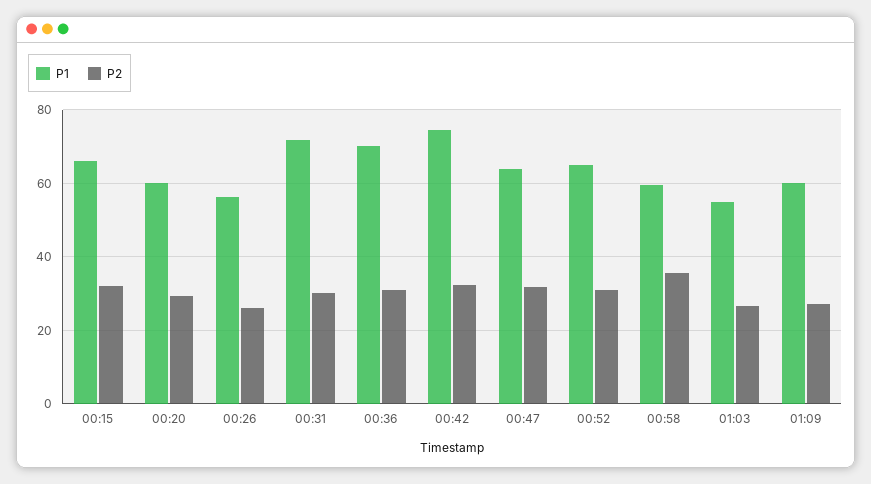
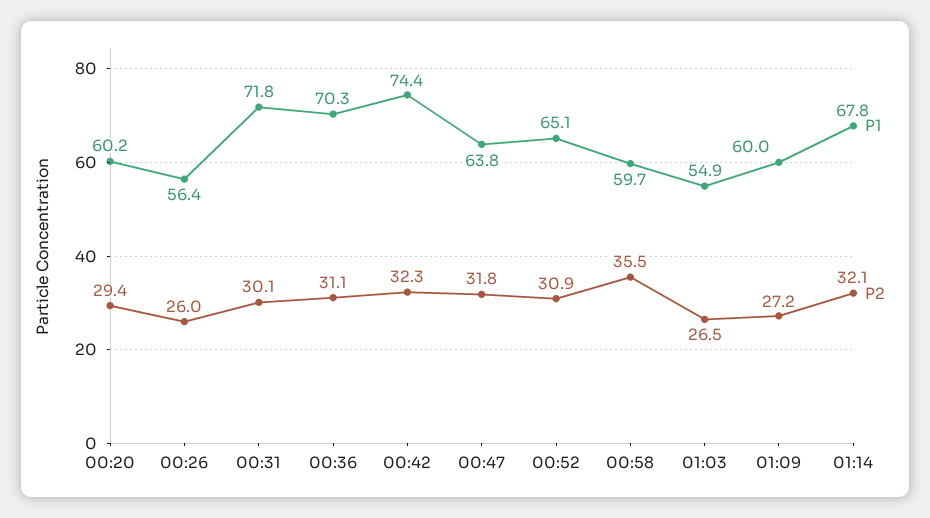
P1, 00:15: 66 -> none
P2, 00:15: 32 -> none
P1, 01:14: none -> 67.8
P2, 01:14: none -> 32.1

